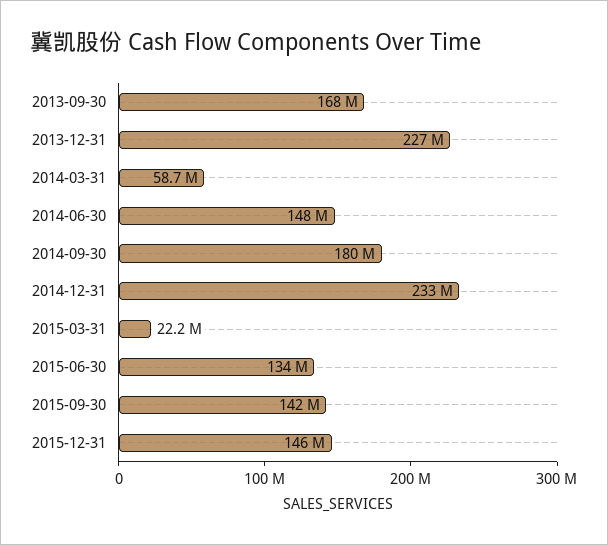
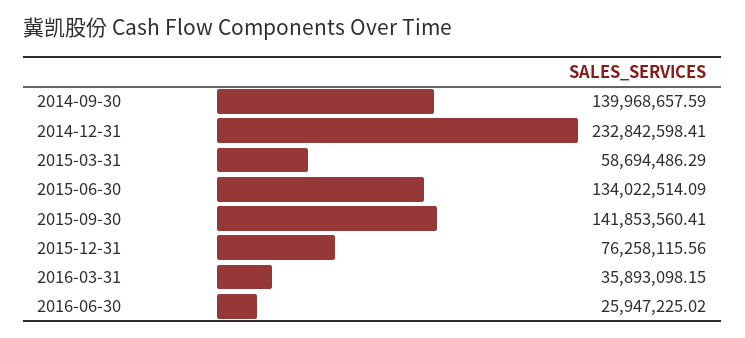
2013-09-30: 168000000 -> none
2013-12-31: 227000000 -> none
2014-03-31: 58700000 -> none
2014-06-30: 148000000 -> none
2014-09-30: 180000000 -> 139968657.59
2015-03-31: 22200000 -> 58694486.29
2015-12-31: 146000000 -> 76258115.56
2016-03-31: none -> 35893098.15
2016-06-30: none -> 25947225.02

